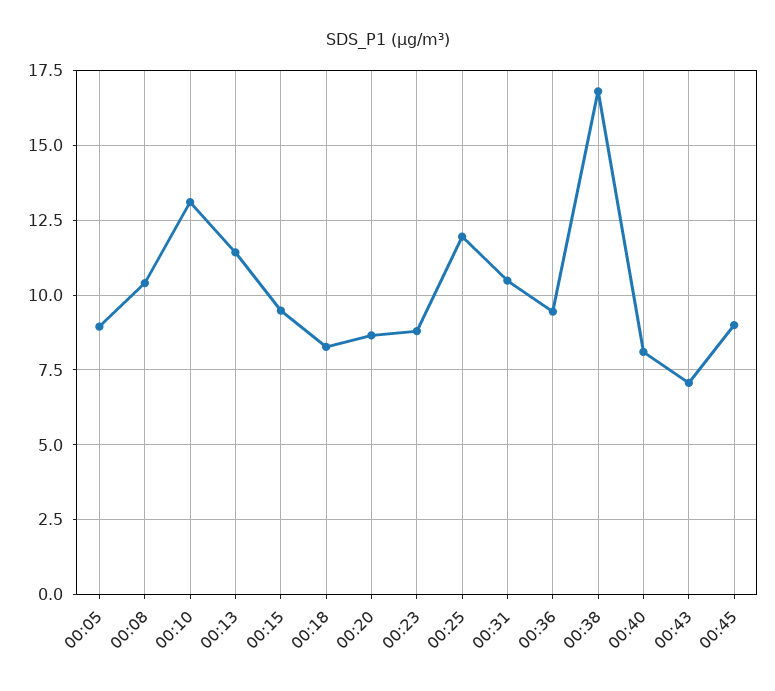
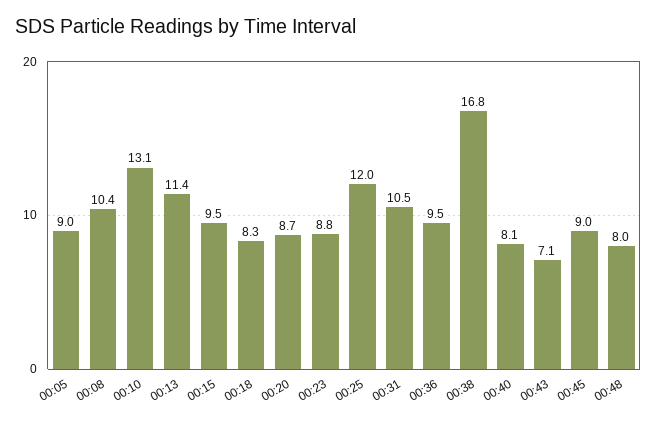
00:48: none -> 8

